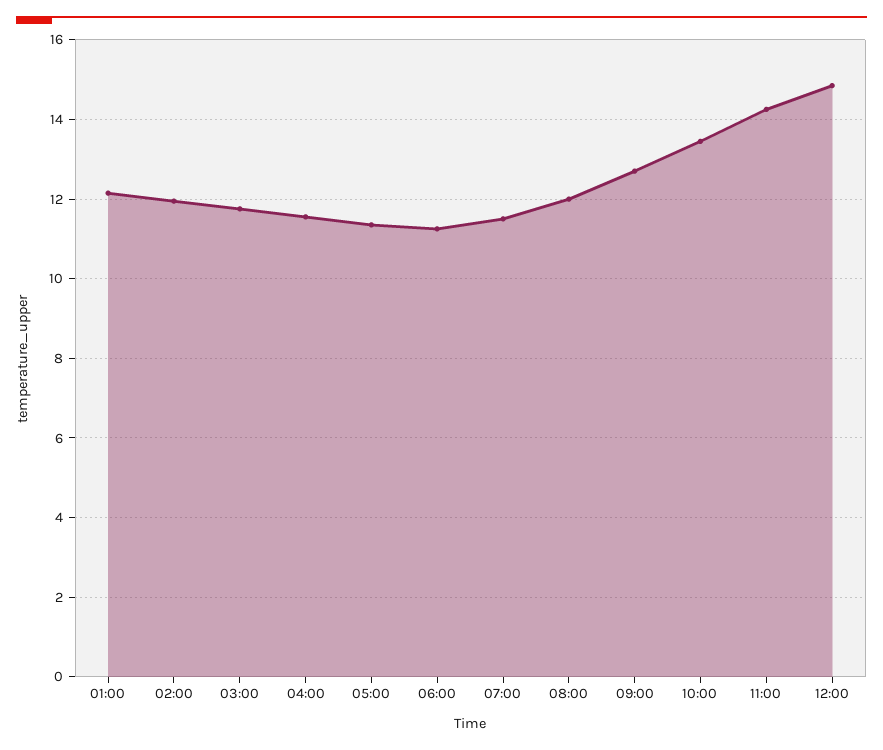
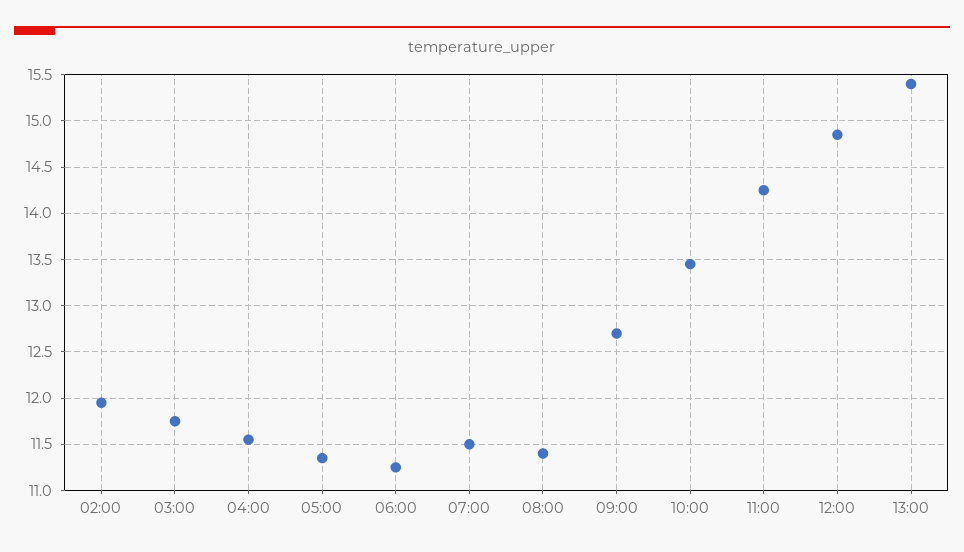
01:00: 12.2 -> none
08:00: 12 -> 11.4
13:00: none -> 15.4

